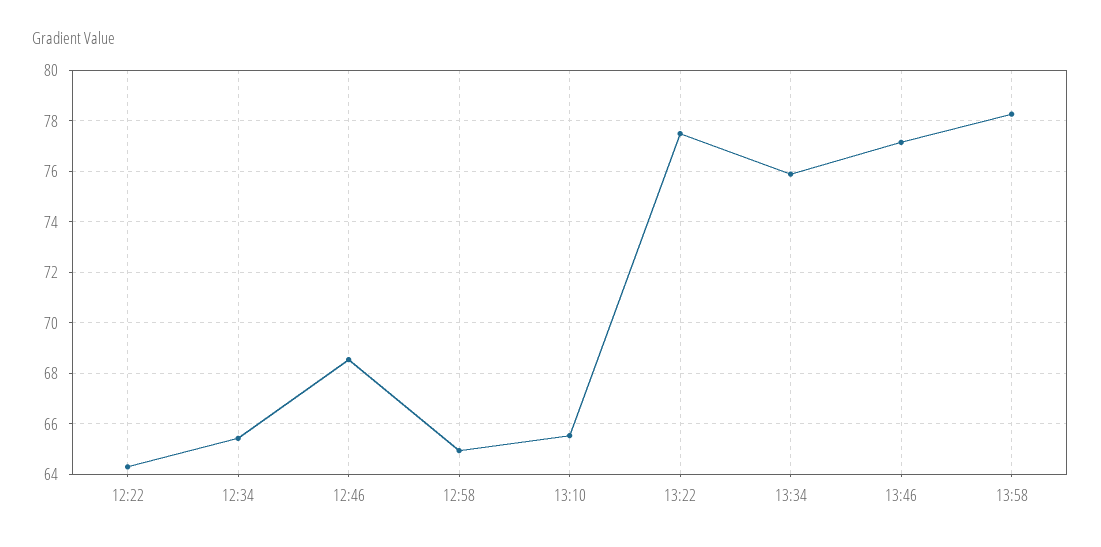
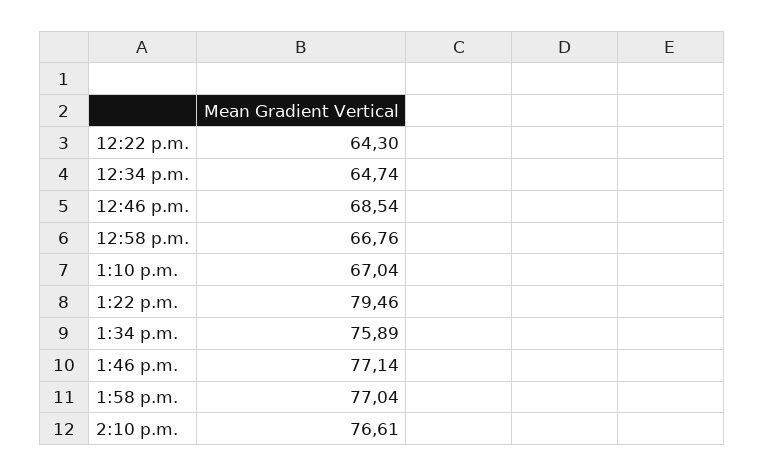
12:34: 65.5 -> 64.74
12:58: 65 -> 66.76
13:10: 65.5 -> 67.04
13:22: 77.5 -> 79.46
13:58: 78.25 -> 77.04
2:10 p.m.: none -> 76.61

